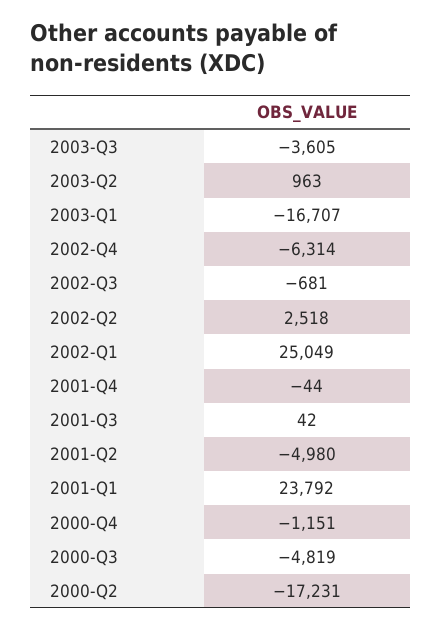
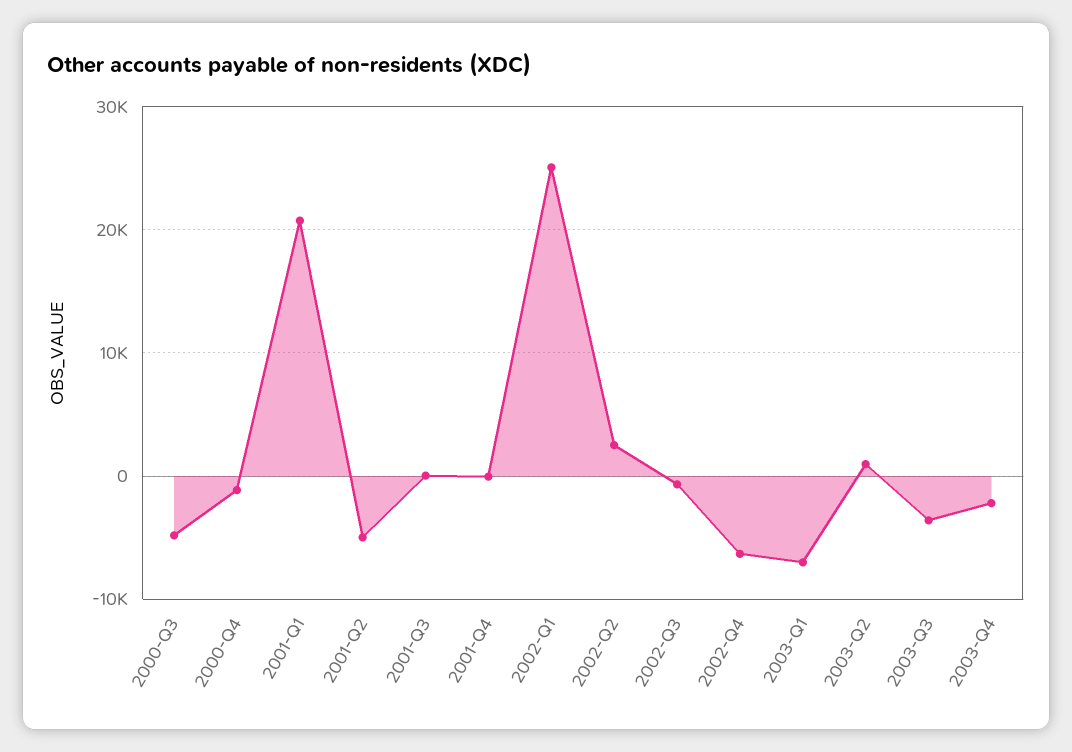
2003-Q1: -16707 -> -7000
2001-Q1: 23792 -> 21000
2000-Q2: -17231 -> none
2003-Q4: none -> -2000

